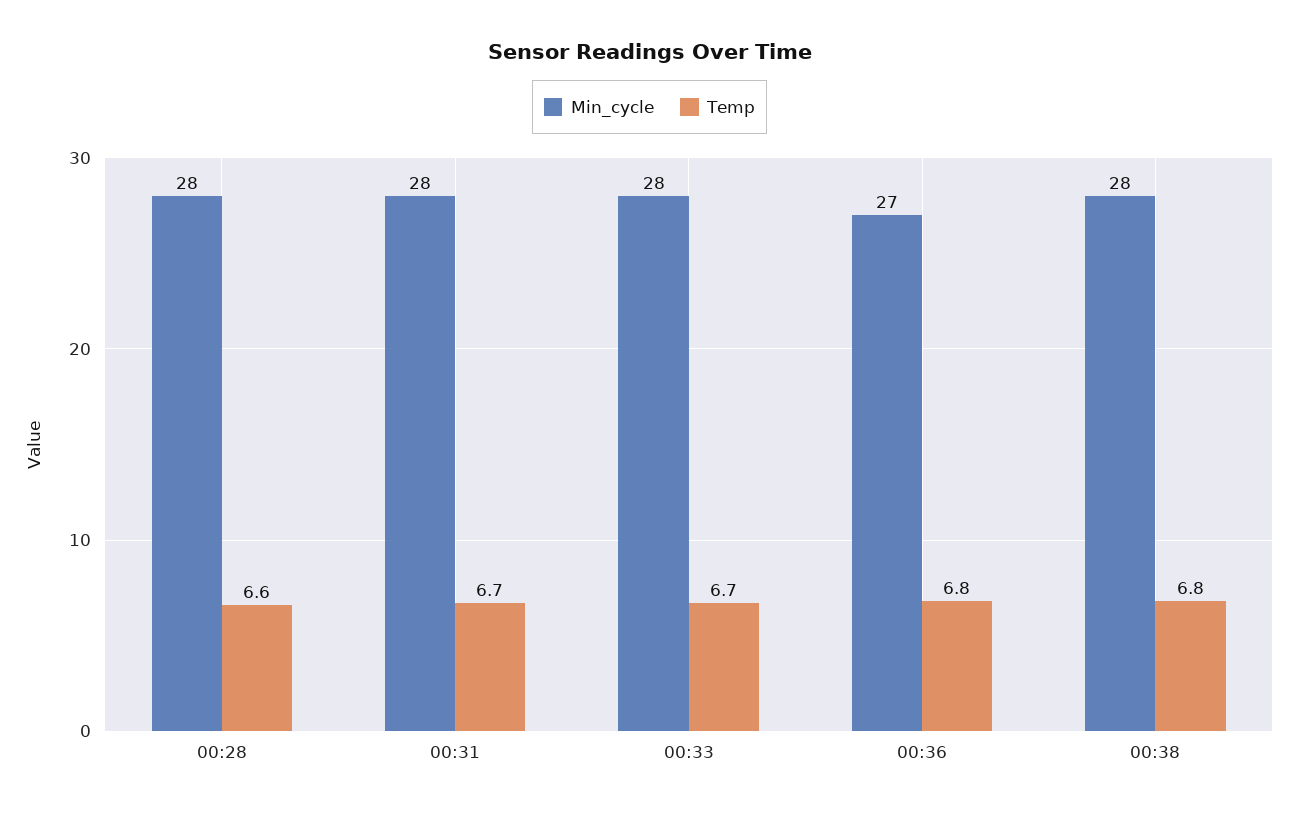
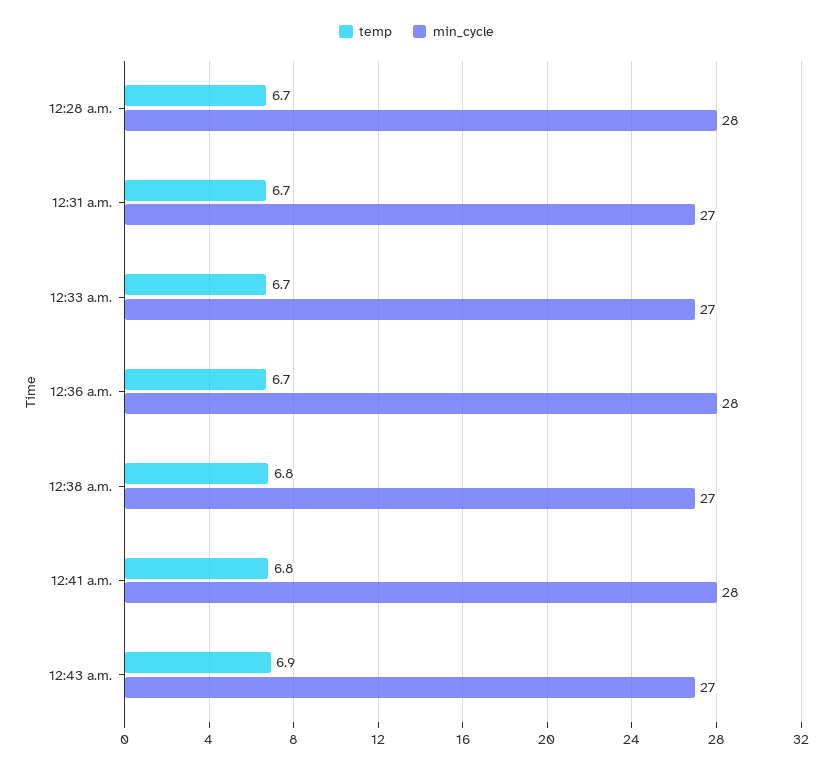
Temp, 00:28: 6.6 -> 6.7
Min_cycle, 00:31: 28 -> 27
Min_cycle, 00:33: 28 -> 27
Min_cycle, 00:36: 27 -> 28
Temp, 00:36: 6.8 -> 6.7
Min_cycle, 00:38: 28 -> 27
Temp, 12:41 a.m.: none -> 6.8
Min_cycle, 12:41 a.m.: none -> 28
Temp, 12:43 a.m.: none -> 6.9
Min_cycle, 12:43 a.m.: none -> 27

